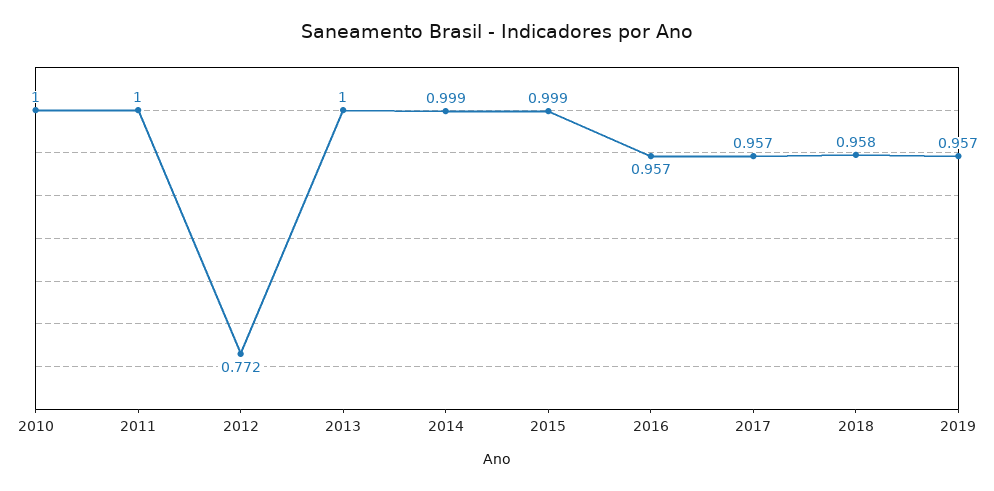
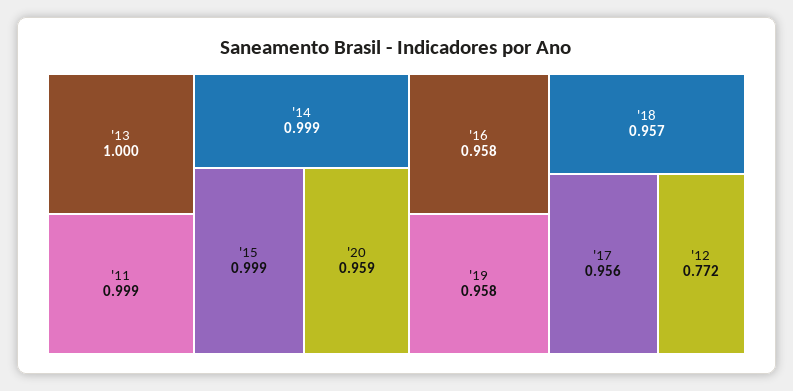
2010: 1 -> none
2011: 1 -> 0.999
2016: 0.957 -> 0.958
2017: 0.957 -> 0.956
2018: 0.958 -> 0.957
2019: 0.957 -> 0.958
'20: none -> 0.959

